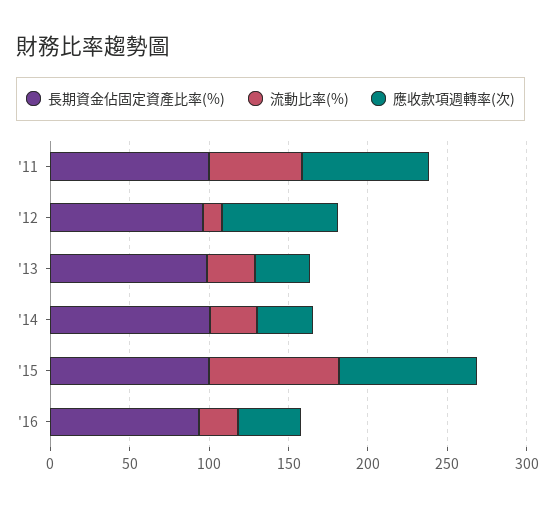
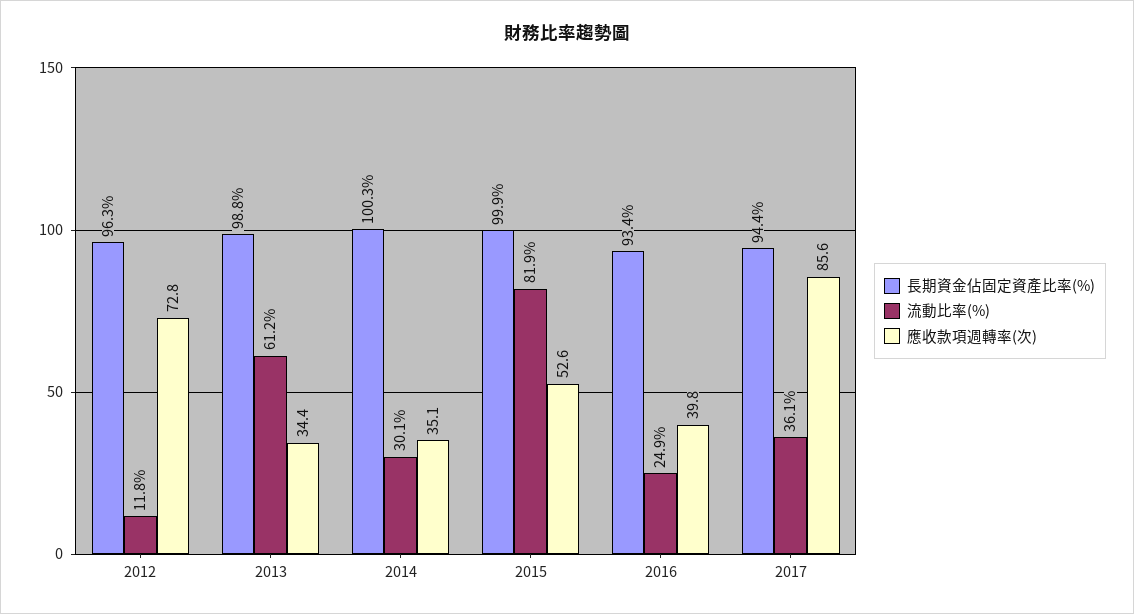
長期資金佔固定資產比率(%), '11: 100 -> none
流動比率(%), '11: 60 -> none
應收款項週轉率(次), '11: 80 -> none
流動比率(%), '13: 30 -> 61.2
應收款項週轉率(次), '15: 90 -> 52.6
長期資金佔固定資產比率(%), 2017: none -> 94.4
流動比率(%), 2017: none -> 36.1
應收款項週轉率(次), 2017: none -> 85.6

